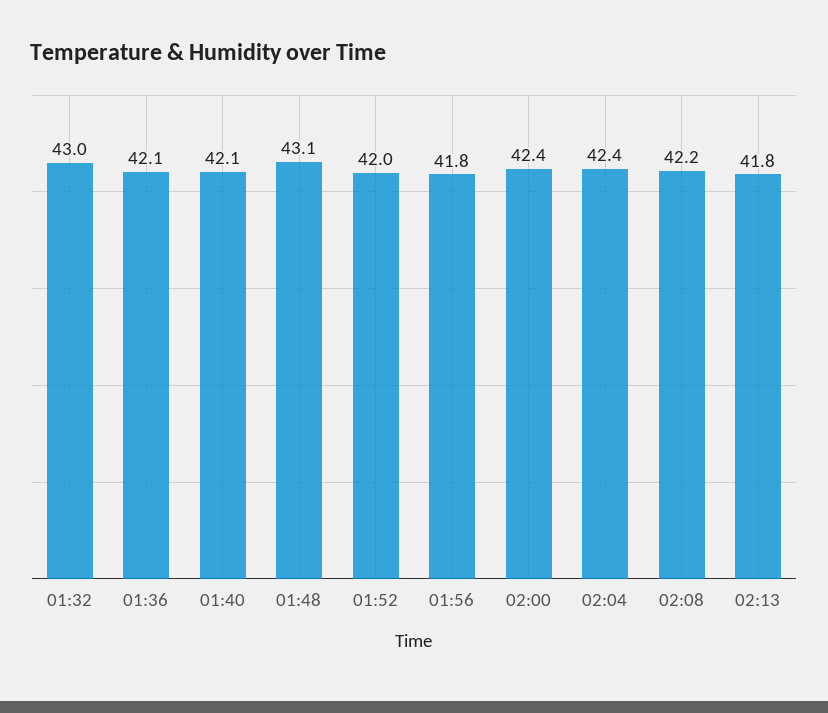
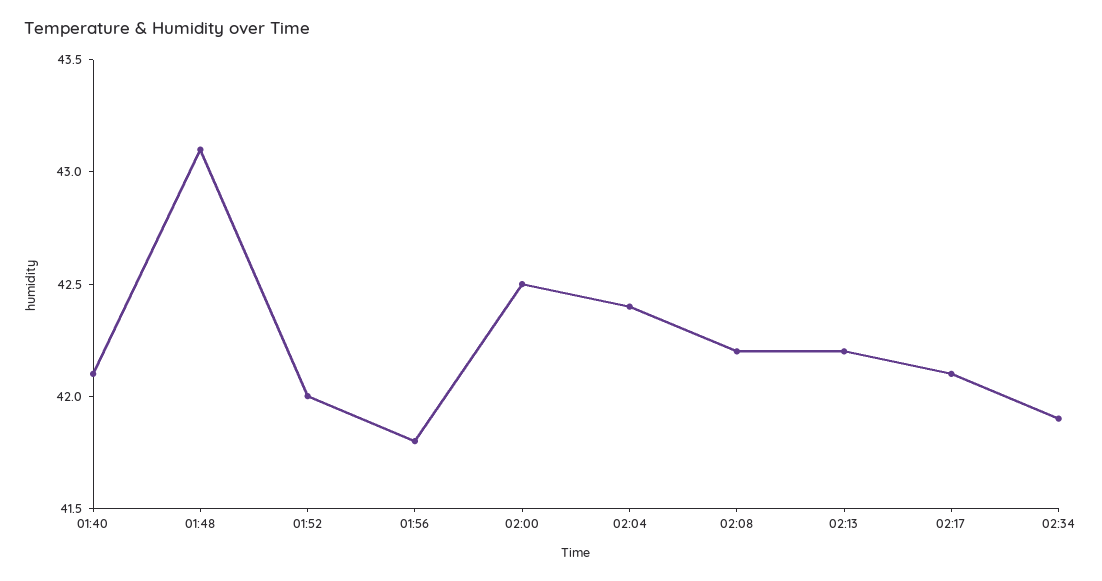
01:32: 43 -> none
01:36: 42.1 -> none
02:00: 42.4 -> 42.5
02:13: 41.8 -> 42.2
02:17: none -> 42.1
02:34: none -> 41.9

